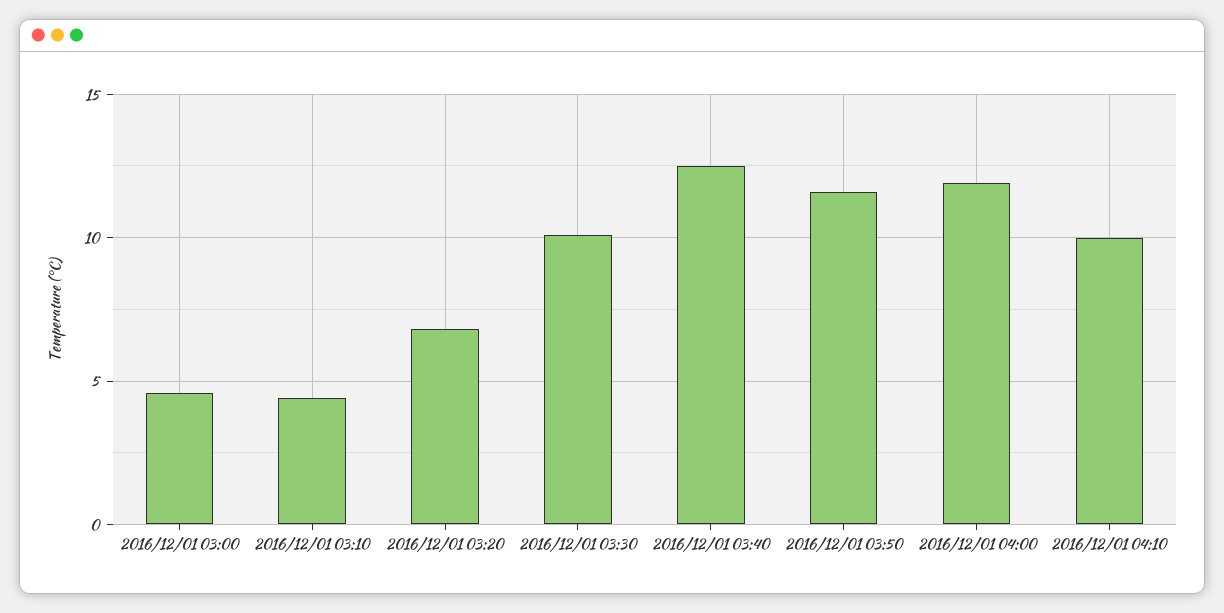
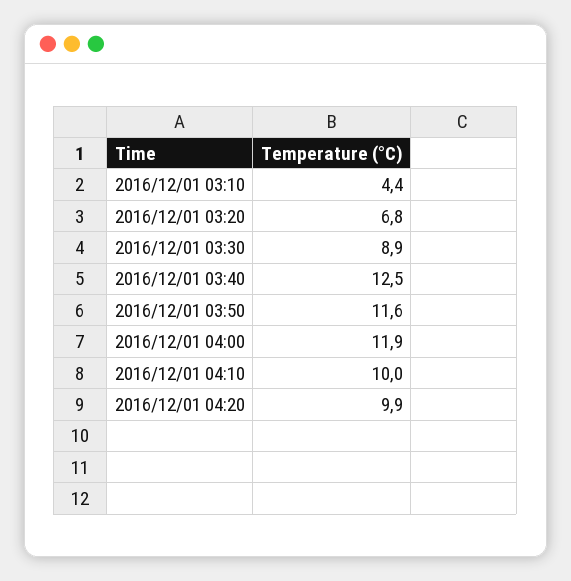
2016/12/01 03:00: 4.5 -> none
2016/12/01 03:30: 10 -> 8.9
2016/12/01 04:20: none -> 9.9

